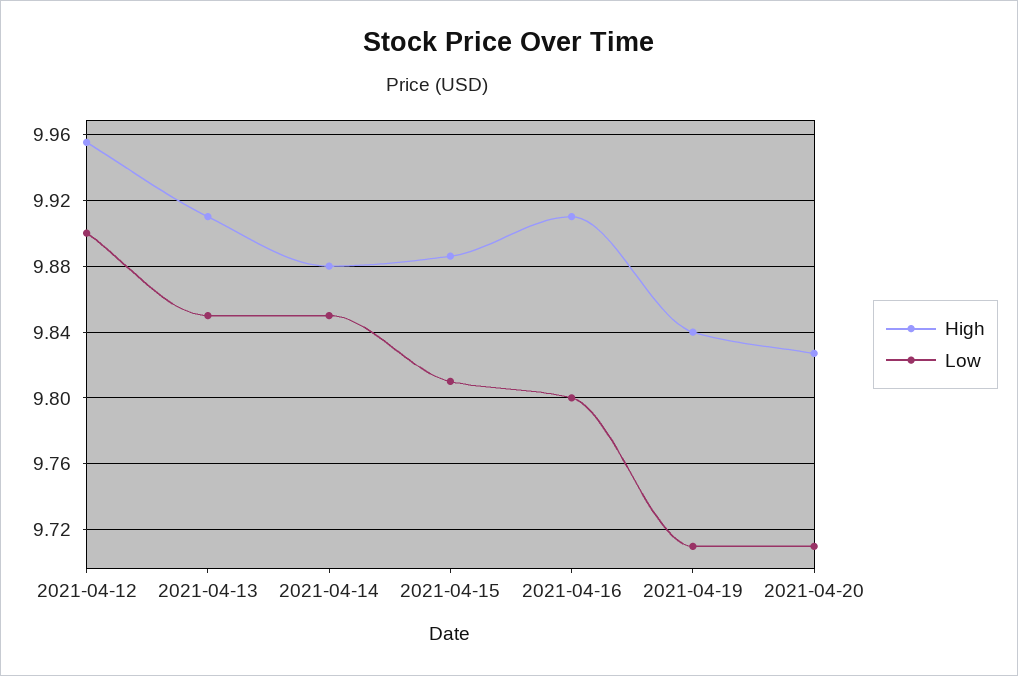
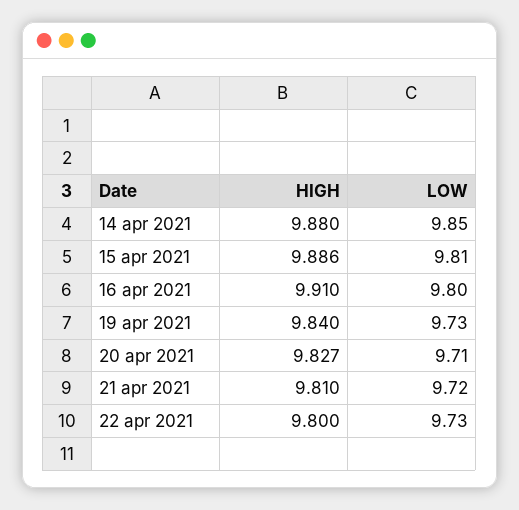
High, 2021-04-12: 9.955 -> none
Low, 2021-04-12: 9.9 -> none
High, 2021-04-13: 9.91 -> none
Low, 2021-04-13: 9.85 -> none
Low, 2021-04-19: 9.71 -> 9.73
High, 21 apr 2021: none -> 9.81
Low, 21 apr 2021: none -> 9.72
High, 22 apr 2021: none -> 9.8
Low, 22 apr 2021: none -> 9.73

